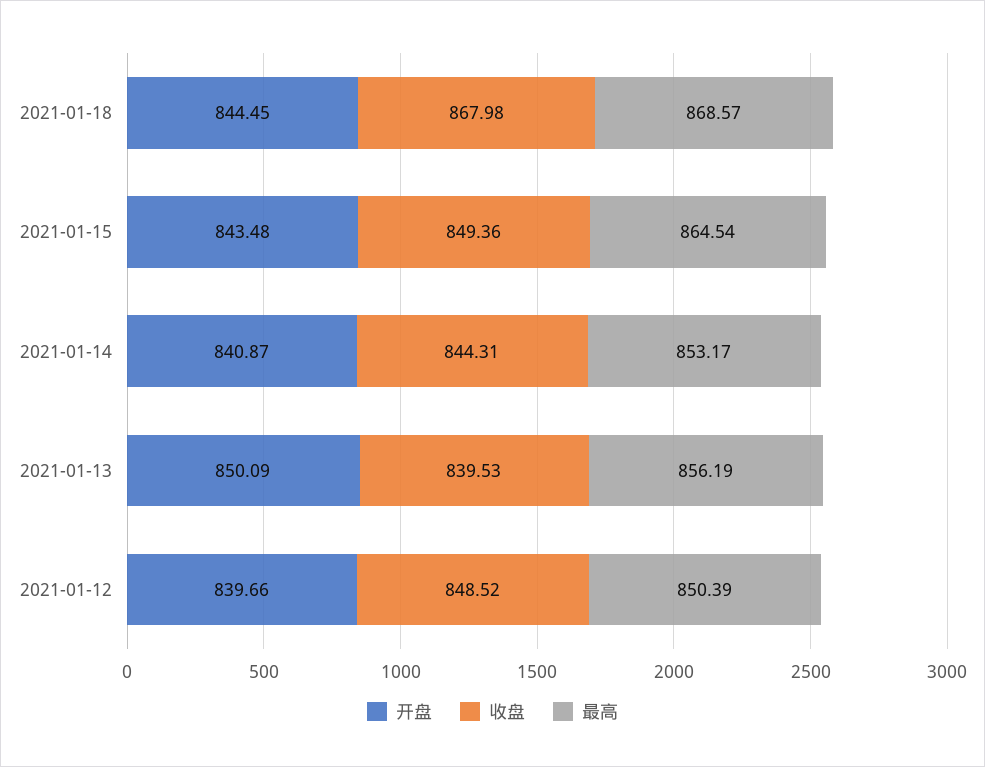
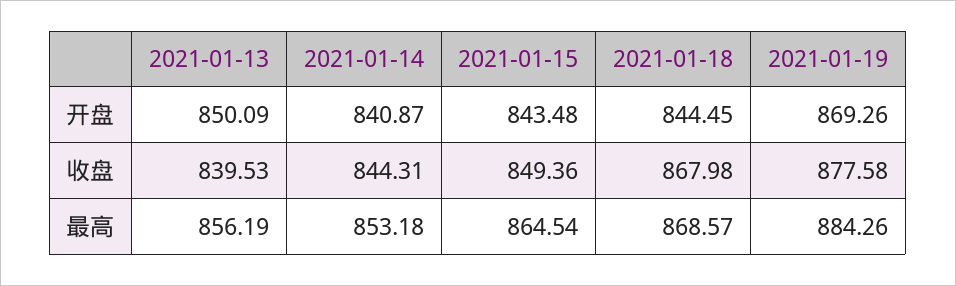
最高, 2021-01-14: 853.17 -> 853.18
开盘, 2021-01-12: 839.66 -> none
收盘, 2021-01-12: 848.52 -> none
最高, 2021-01-12: 850.39 -> none
开盘, 2021-01-19: none -> 869.26
收盘, 2021-01-19: none -> 877.58
最高, 2021-01-19: none -> 884.26

